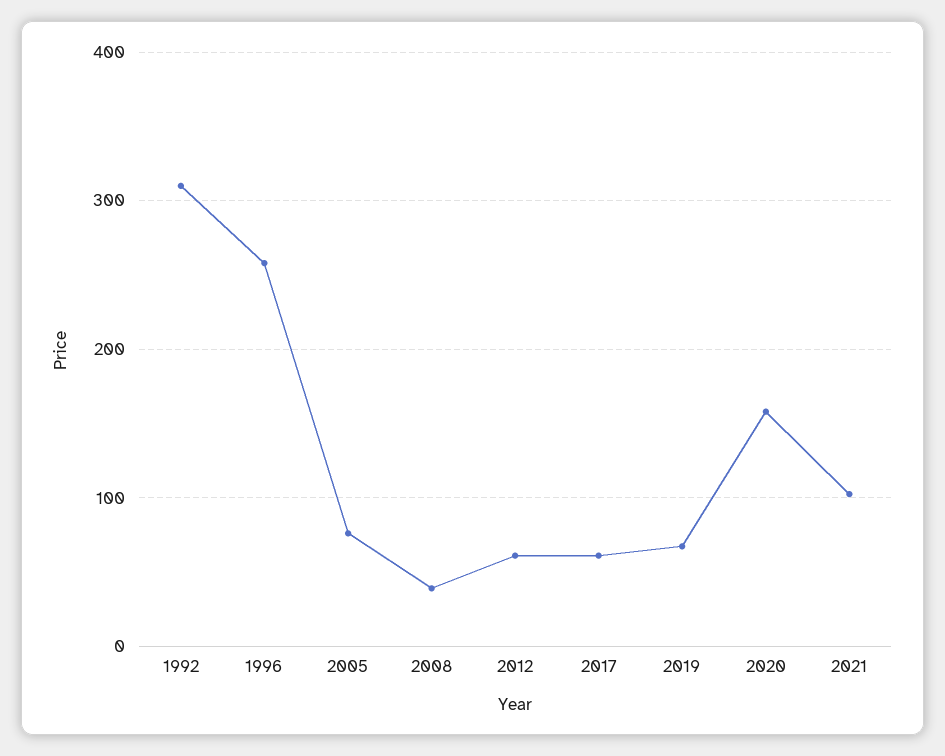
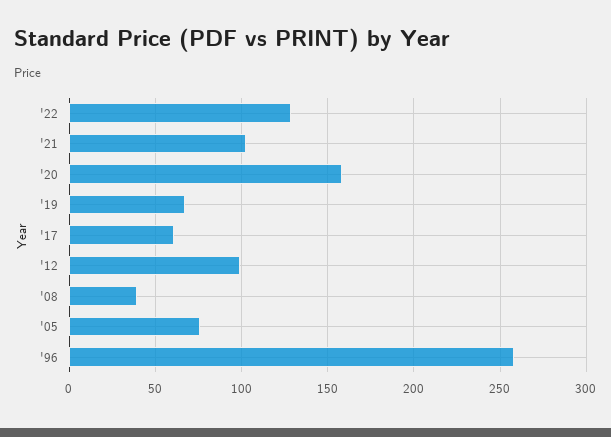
1992: 310 -> none
2012: 60 -> 100
'22: none -> 130

